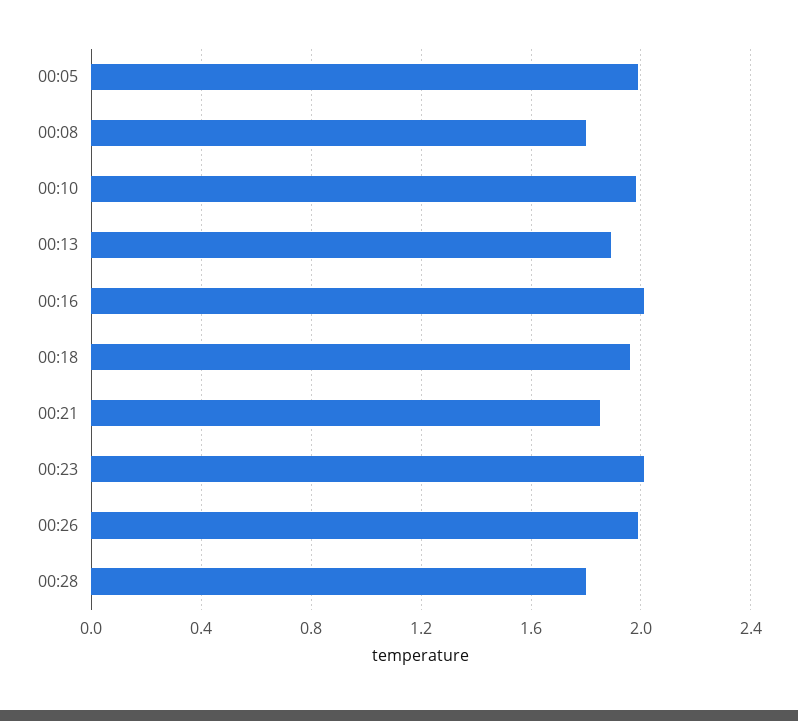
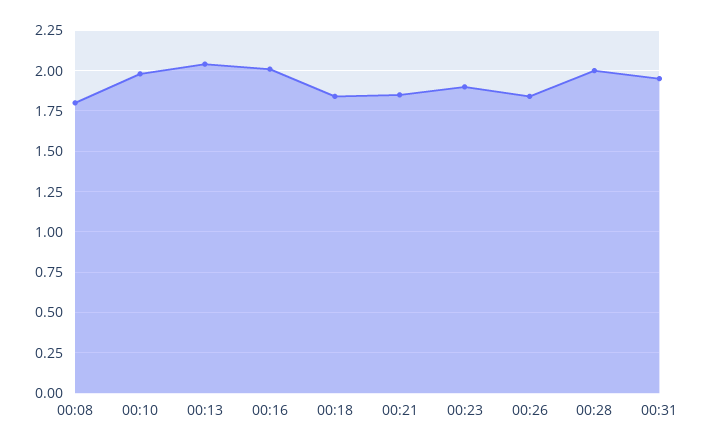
00:05: 2 -> none
00:13: 1.9 -> 2.05
00:18: 1.95 -> 1.85
00:23: 2 -> 1.9
00:26: 2 -> 1.85
00:28: 1.8 -> 2
00:31: none -> 1.95

